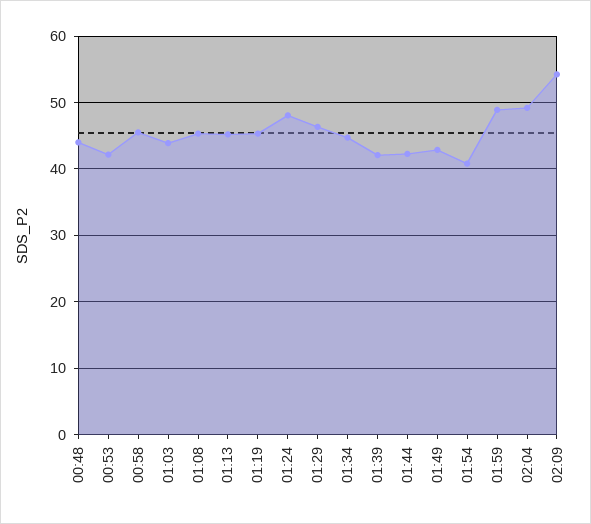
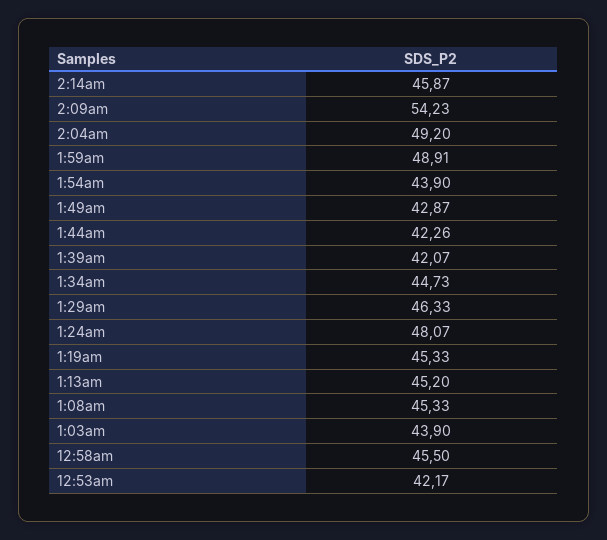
00:48: 44 -> none
01:54: 41 -> 43.9
2:14am: none -> 45.87

